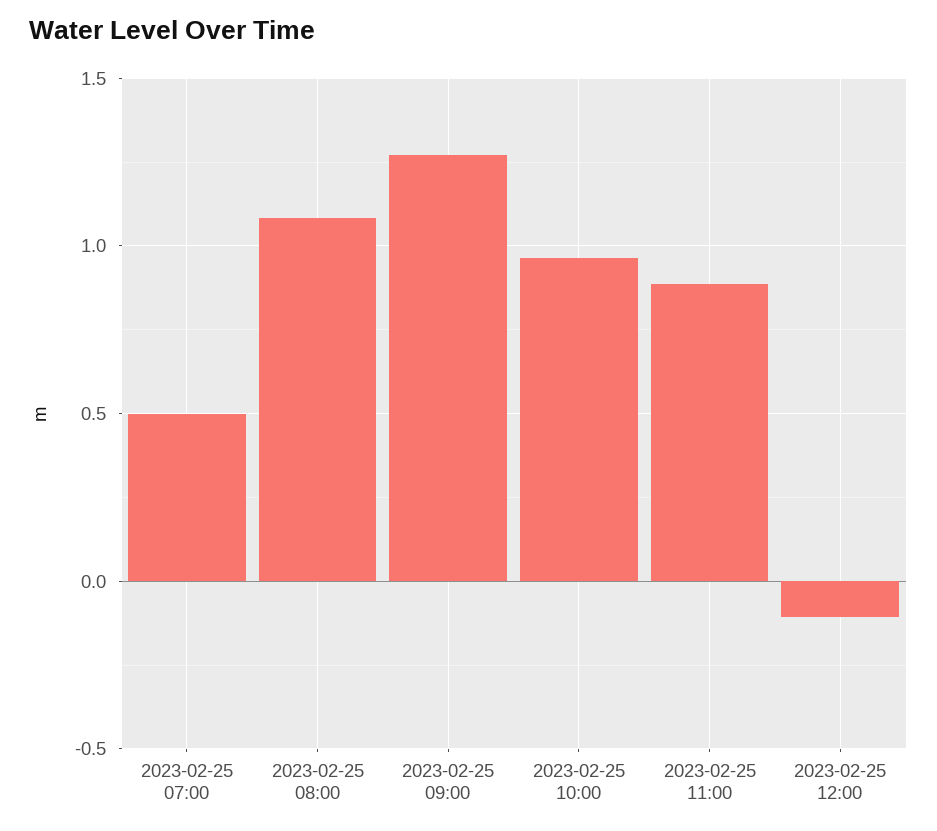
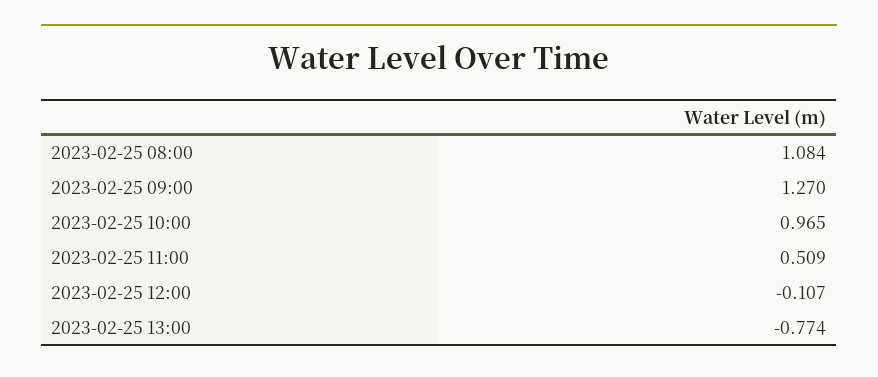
2023-02-25 07:00: 0.5 -> none
2023-02-25 11:00: 0.9 -> 0.509
2023-02-25 13:00: none -> -0.774

